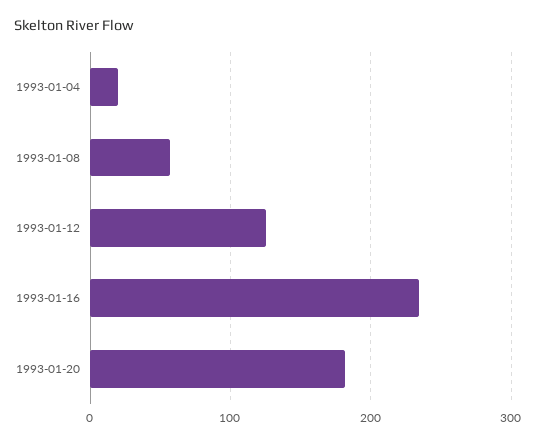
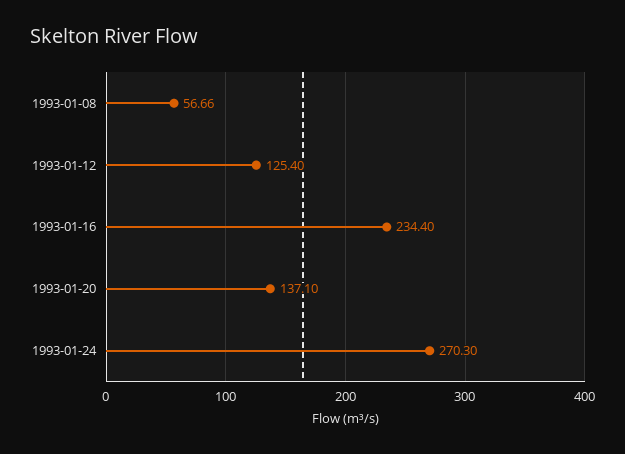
1993-01-04: 20 -> none
1993-01-20: 180 -> 137.1
1993-01-24: none -> 270.3

